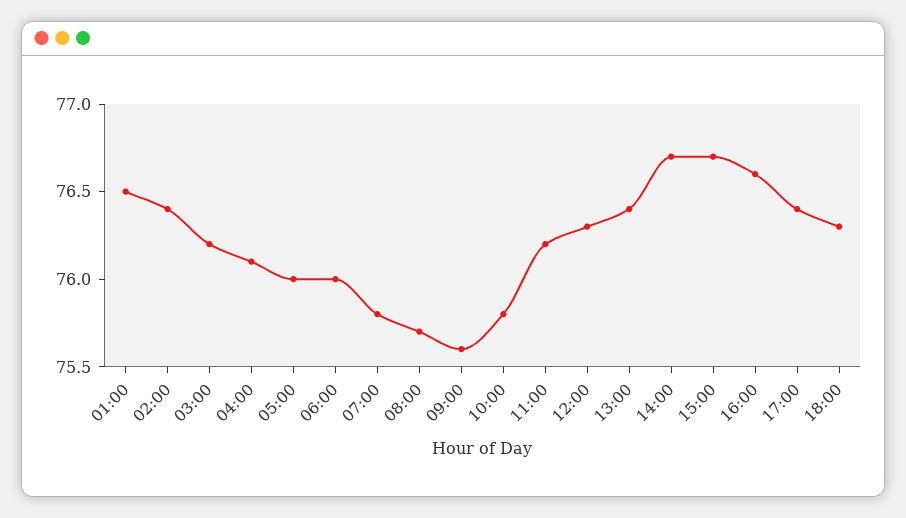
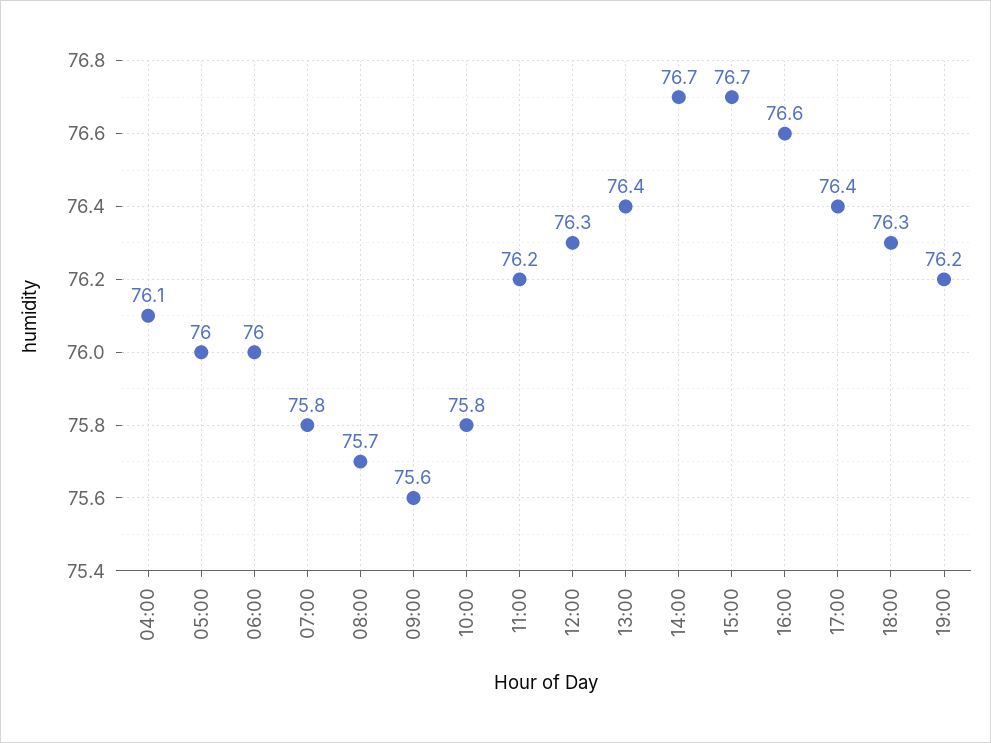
01:00: 76.5 -> none
02:00: 76.4 -> none
03:00: 76.2 -> none
19:00: none -> 76.2

